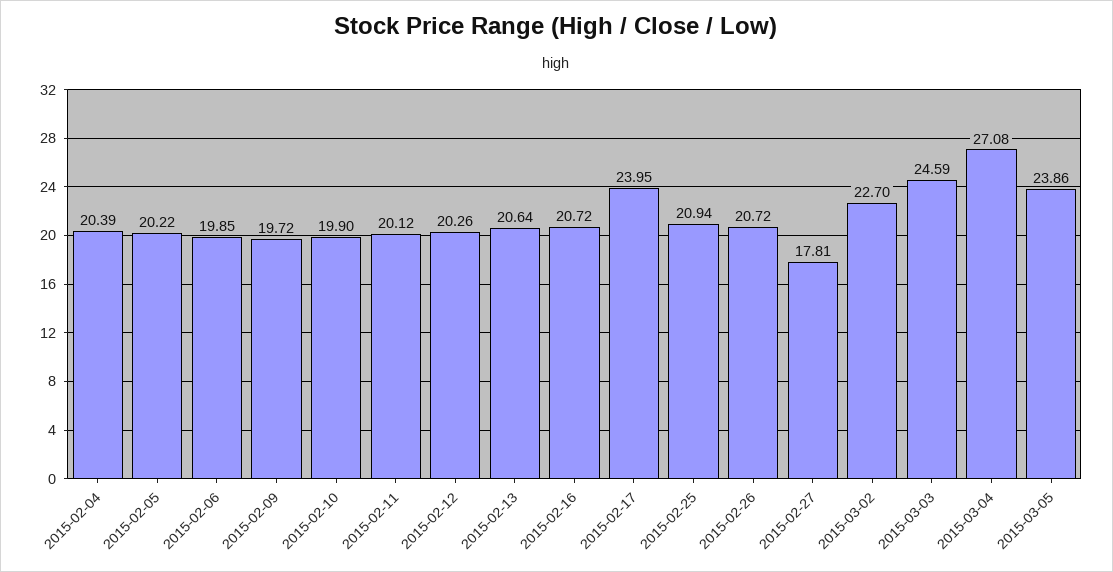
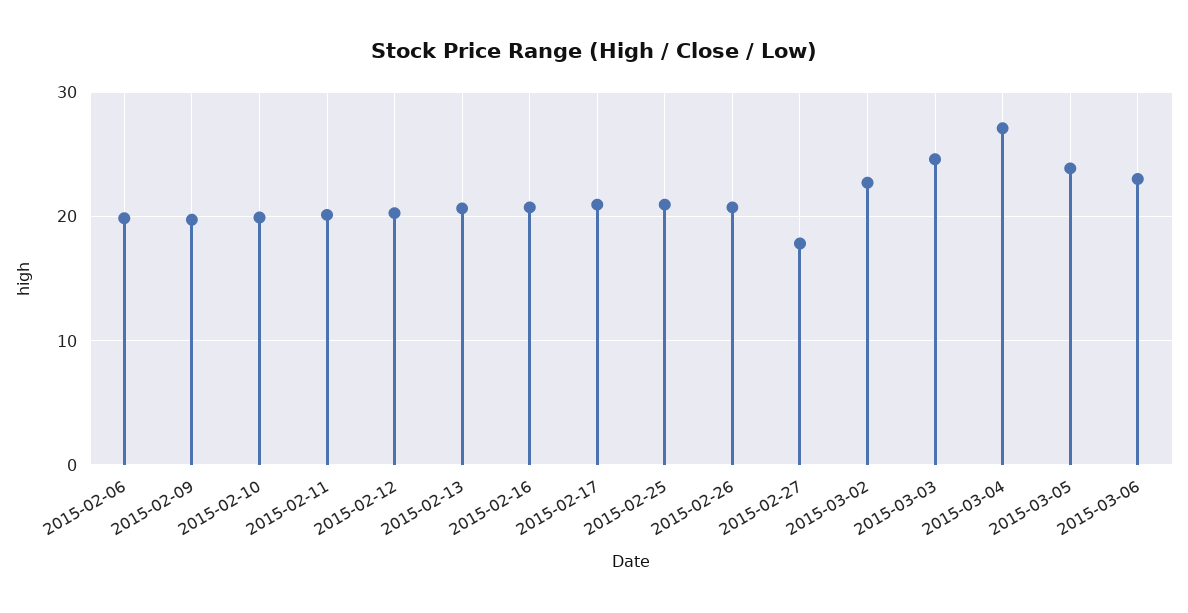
2015-02-04: 20.39 -> none
2015-02-05: 20.22 -> none
2015-02-17: 23.95 -> 21
2015-03-06: none -> 23

